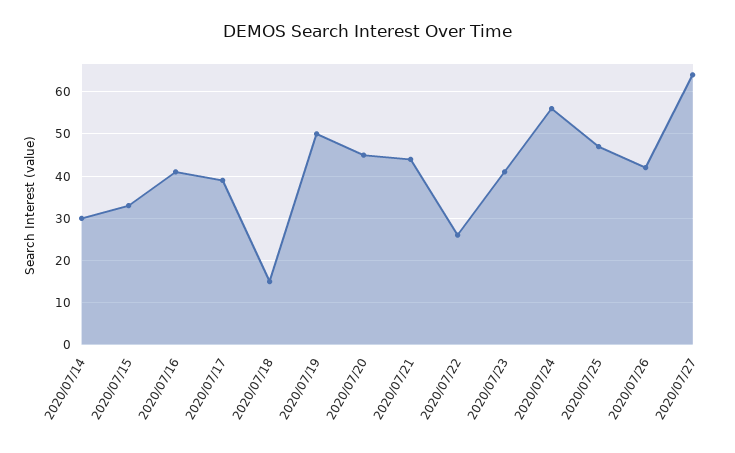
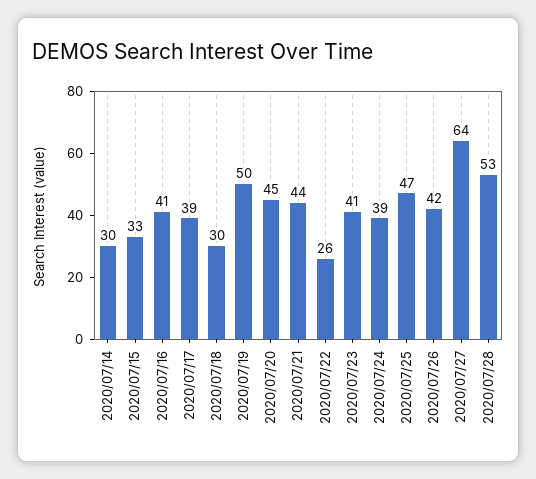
2020/07/18: 15 -> 30
2020/07/24: 55 -> 39
2020/07/28: none -> 53

